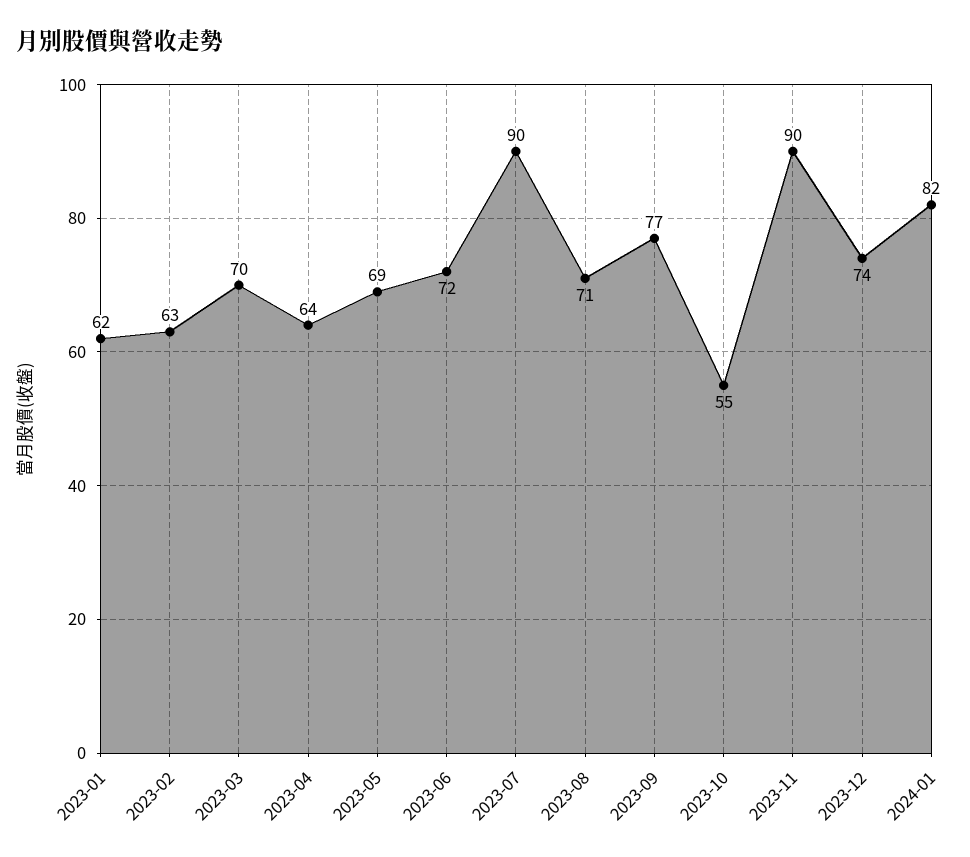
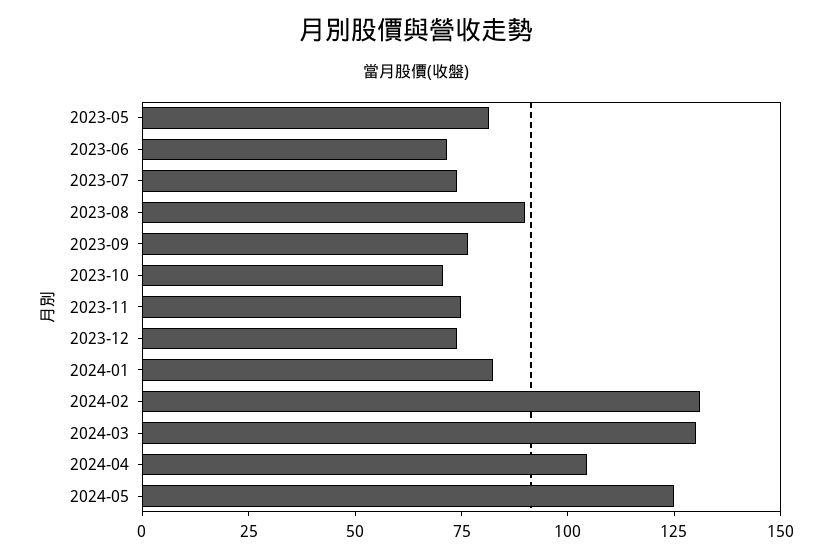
2023-01: 62 -> none
2023-02: 63 -> none
2023-03: 70 -> none
2023-04: 64 -> none
2023-05: 69 -> 80
2023-07: 90 -> 75
2023-08: 71 -> 90
2023-10: 55 -> 70
2023-11: 90 -> 75
2024-02: none -> 130
2024-03: none -> 130
2024-04: none -> 105
2024-05: none -> 125

